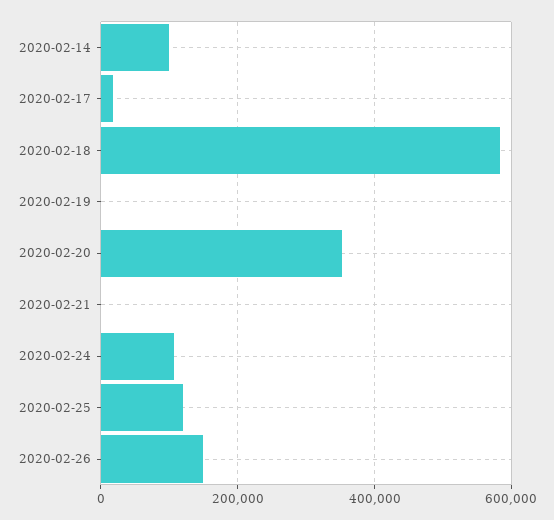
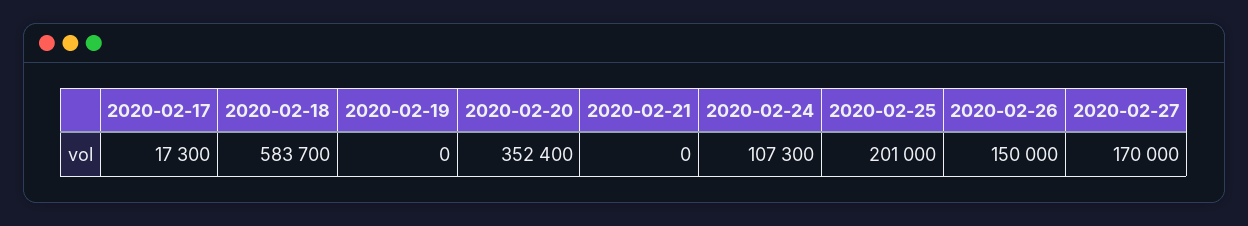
2020-02-14: 100000 -> none
2020-02-25: 120000 -> 201000
2020-02-27: none -> 170000

